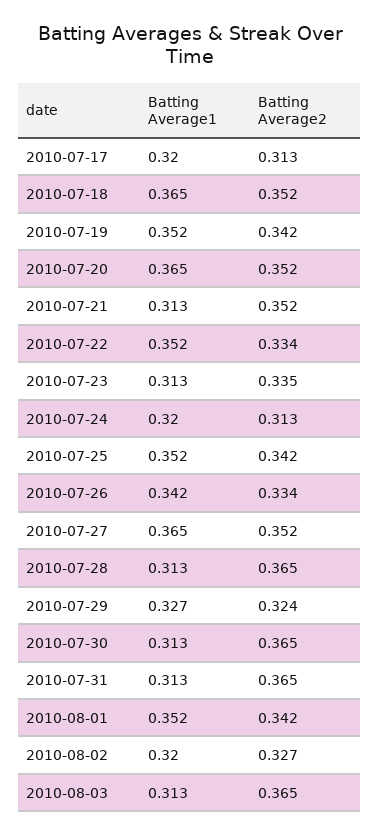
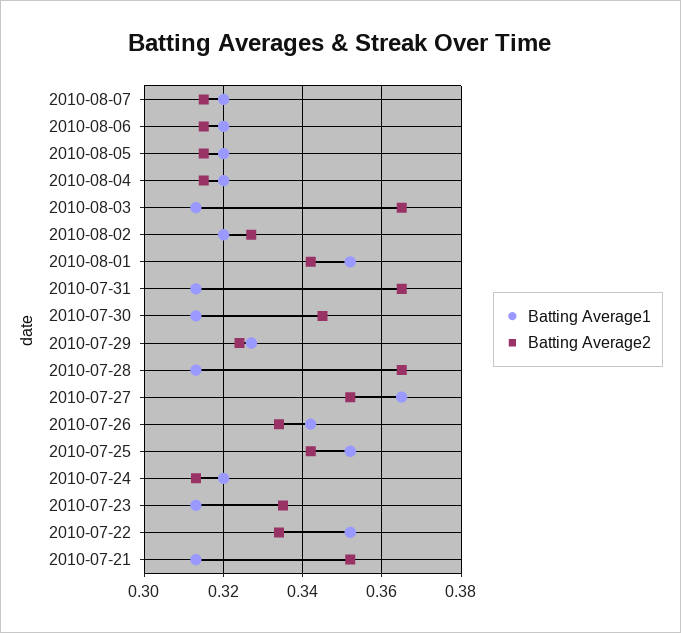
Batting Average1, 2010-07-17: 0.32 -> none
Batting Average2, 2010-07-17: 0.313 -> none
Batting Average1, 2010-07-18: 0.365 -> none
Batting Average2, 2010-07-18: 0.352 -> none
Batting Average1, 2010-07-19: 0.352 -> none
Batting Average2, 2010-07-19: 0.342 -> none
Batting Average1, 2010-07-20: 0.365 -> none
Batting Average2, 2010-07-20: 0.352 -> none
Batting Average2, 2010-07-30: 0.365 -> 0.345
Batting Average1, 2010-08-07: none -> 0.32
Batting Average2, 2010-08-07: none -> 0.315
Batting Average1, 2010-08-06: none -> 0.32
Batting Average2, 2010-08-06: none -> 0.315
Batting Average1, 2010-08-05: none -> 0.32
Batting Average2, 2010-08-05: none -> 0.315
Batting Average1, 2010-08-04: none -> 0.32
Batting Average2, 2010-08-04: none -> 0.315

